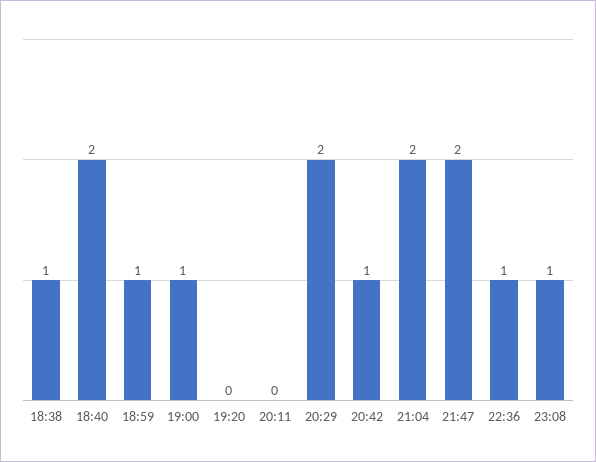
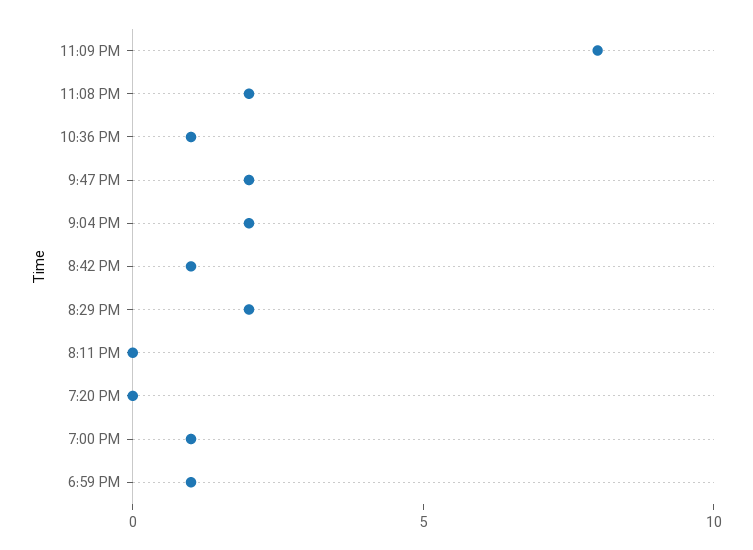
18:38: 1 -> none
18:40: 2 -> none
23:08: 1 -> 2
11:09 PM: none -> 8

